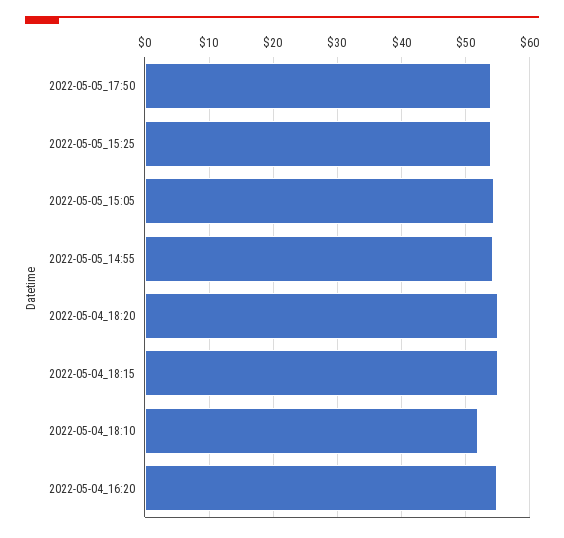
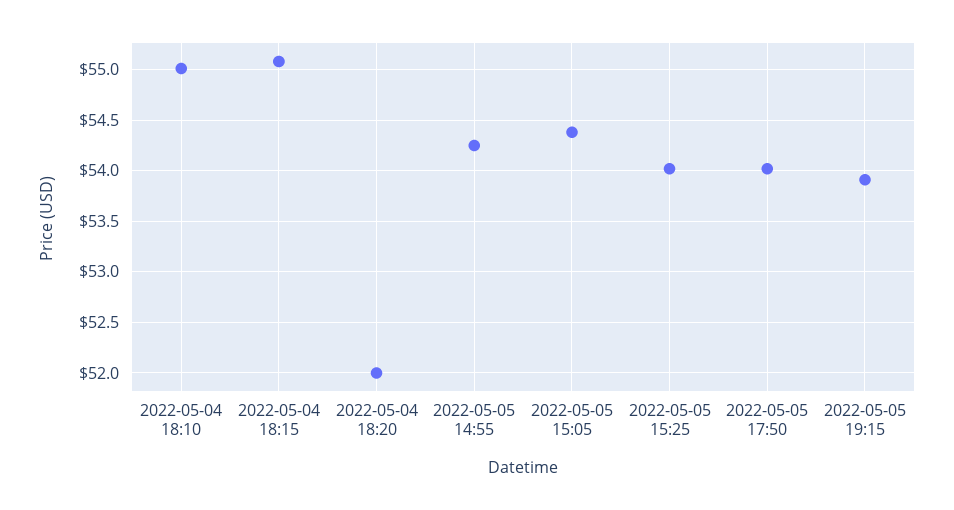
2022-05-04_18:20: 55 -> 52
2022-05-04_18:10: 52 -> 55
2022-05-04_16:20: 55 -> none
2022-05-05 19:15: none -> 53.9

